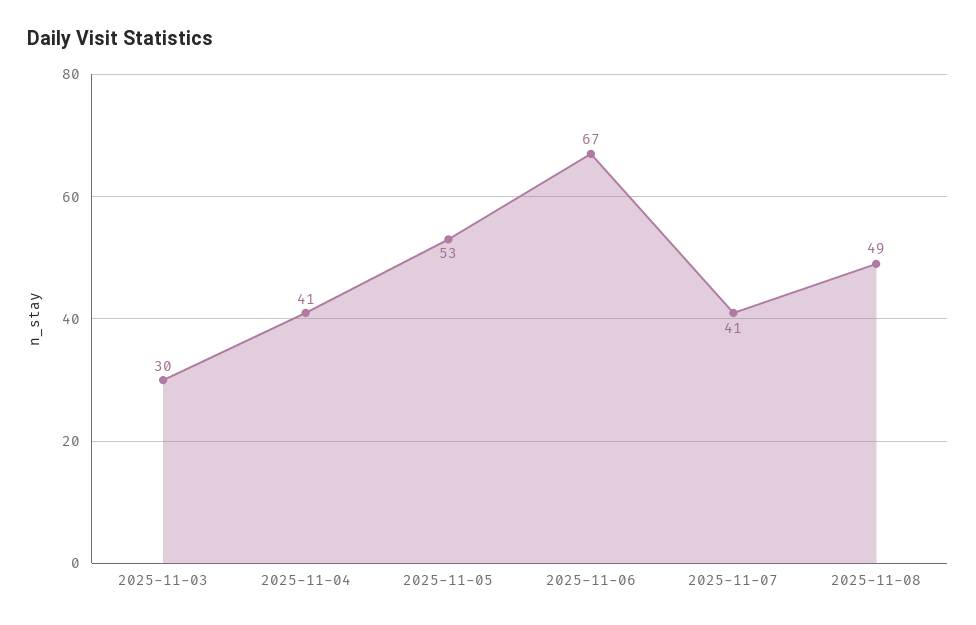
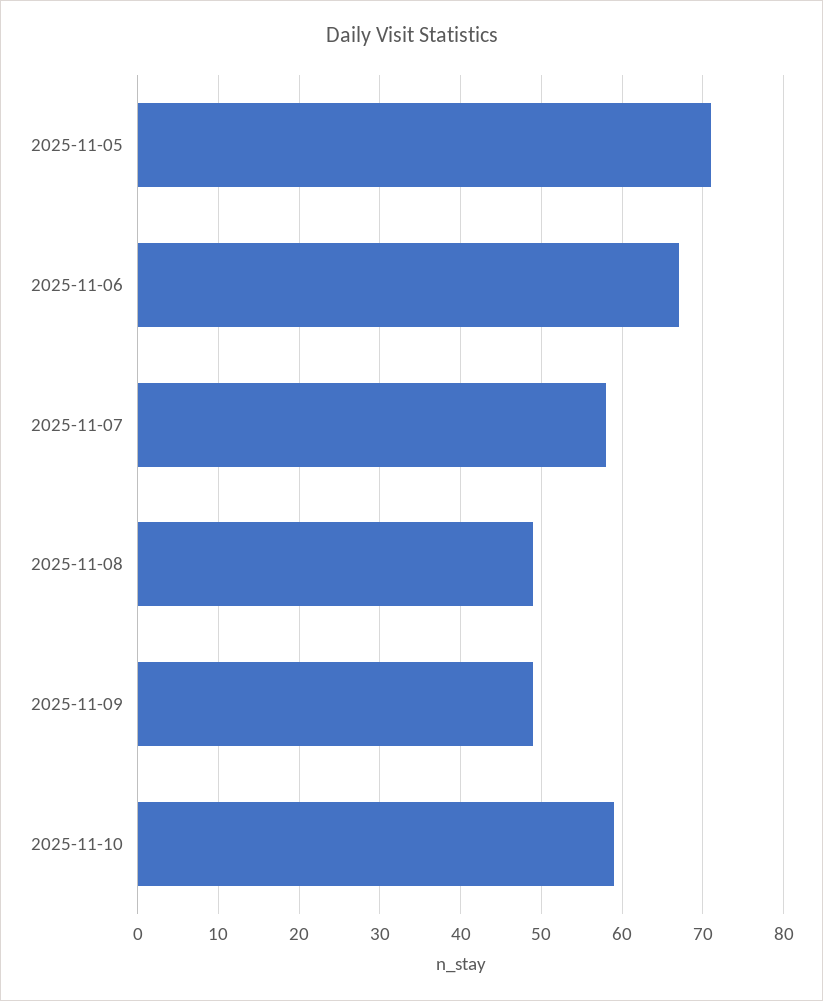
2025-11-03: 30 -> none
2025-11-04: 41 -> none
2025-11-05: 53 -> 71
2025-11-07: 41 -> 58
2025-11-09: none -> 49
2025-11-10: none -> 59

